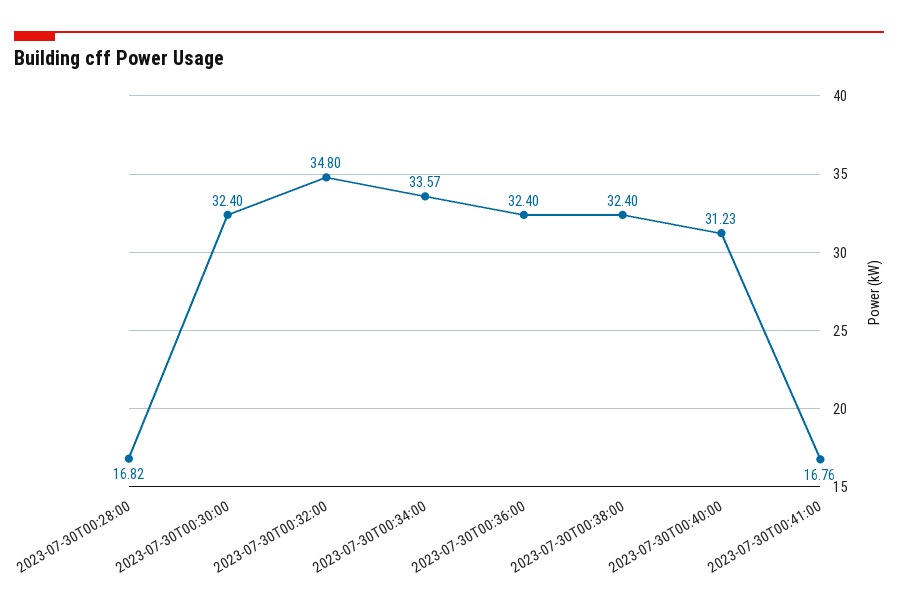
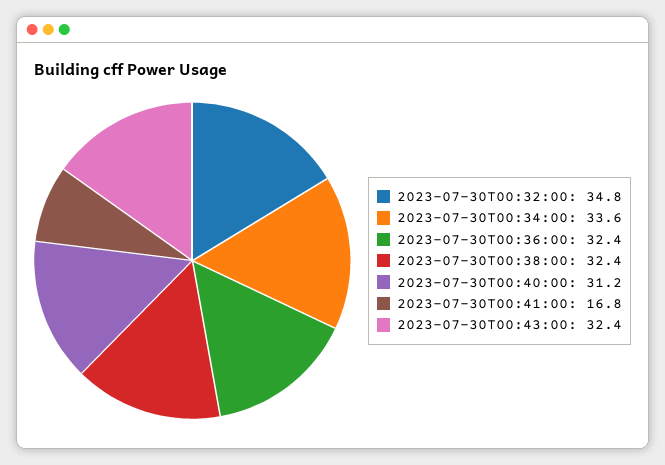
2023-07-30T00:28:00: 16.82 -> none
2023-07-30T00:30:00: 32.4 -> none
2023-07-30T00:43:00: none -> 32.4

